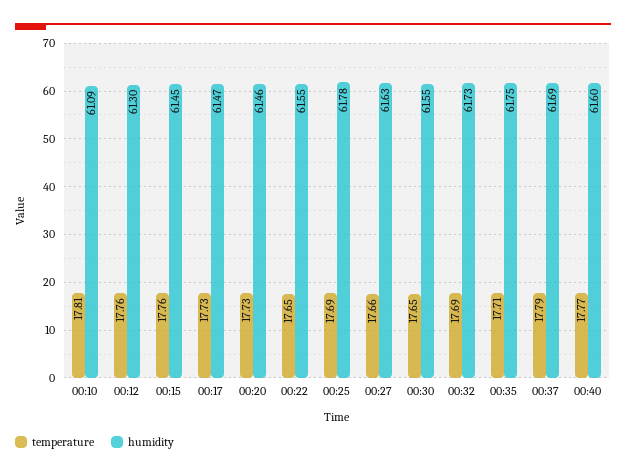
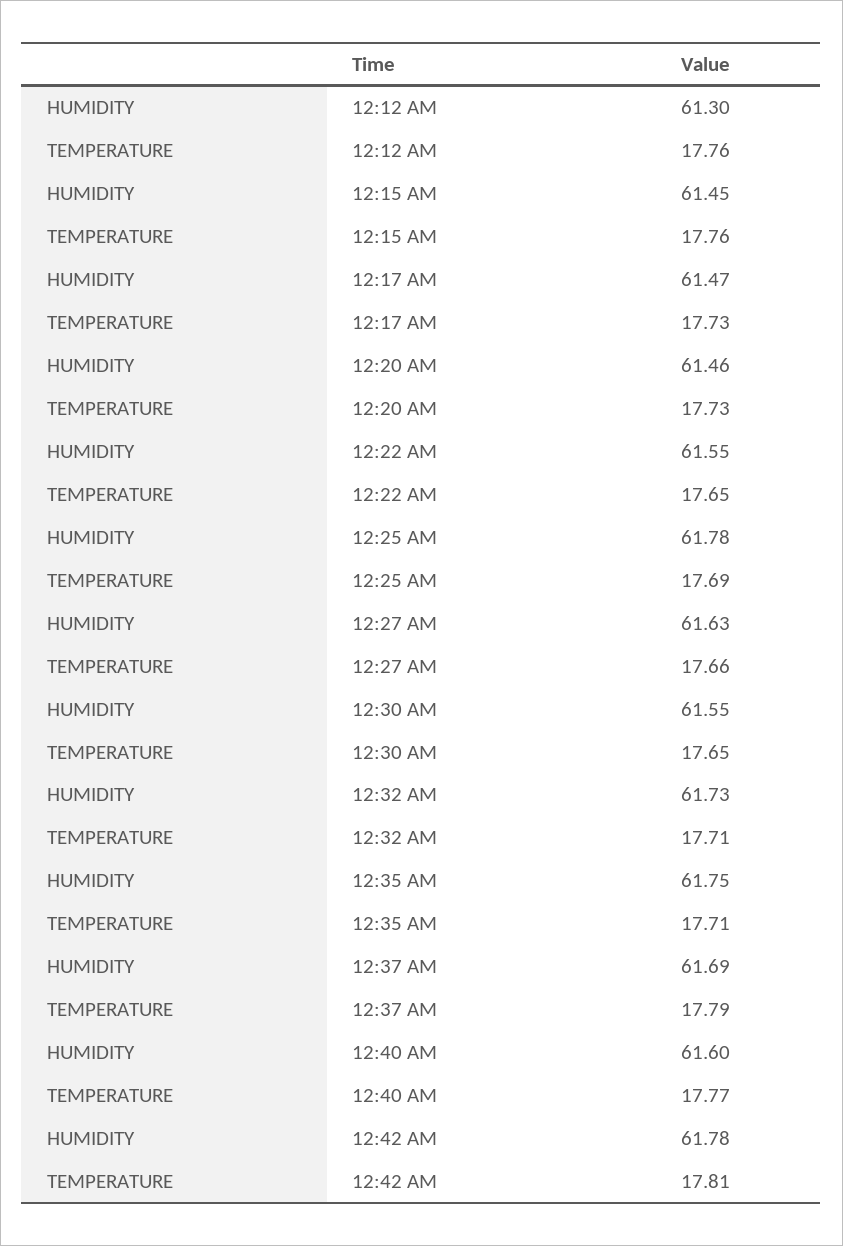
temperature, 00:10: 17.81 -> none
humidity, 00:10: 61.09 -> none
temperature, 00:32: 17.69 -> 17.71
humidity, 12:42 AM: none -> 61.78
temperature, 12:42 AM: none -> 17.81

